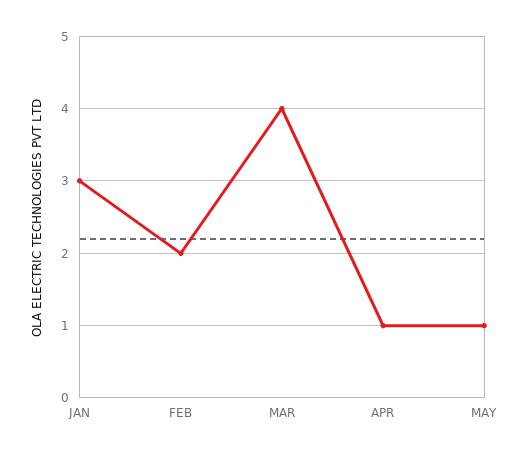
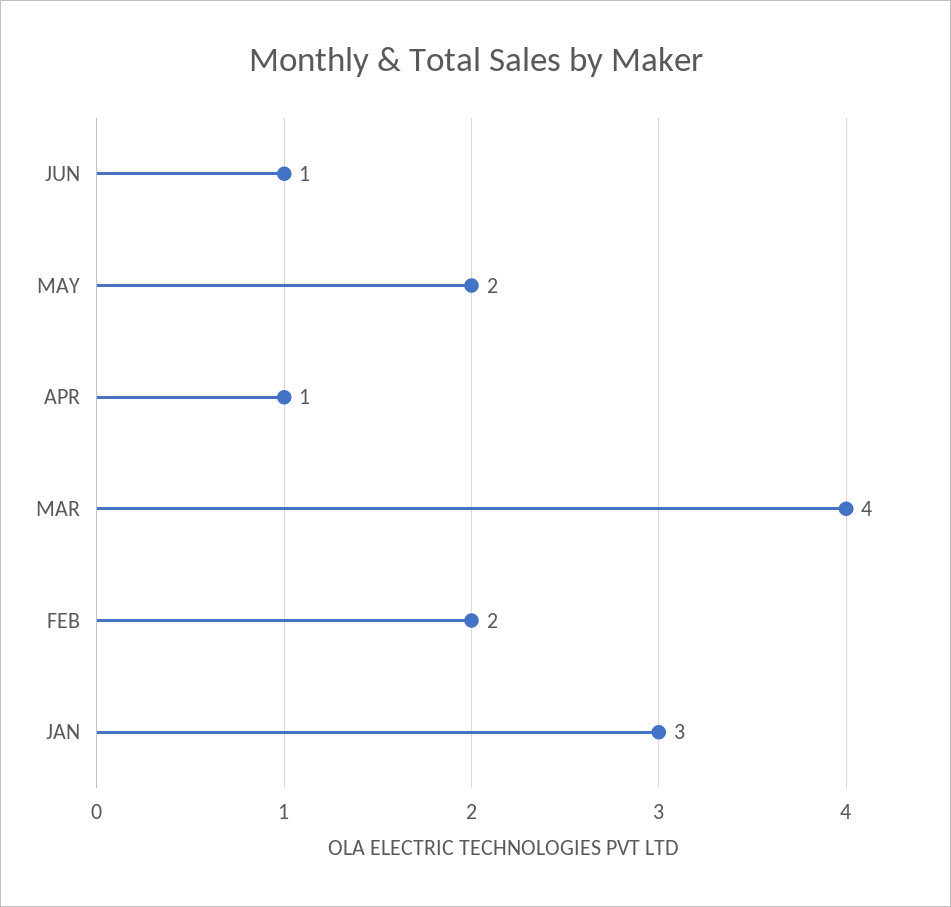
MAY: 1 -> 2
JUN: none -> 1

